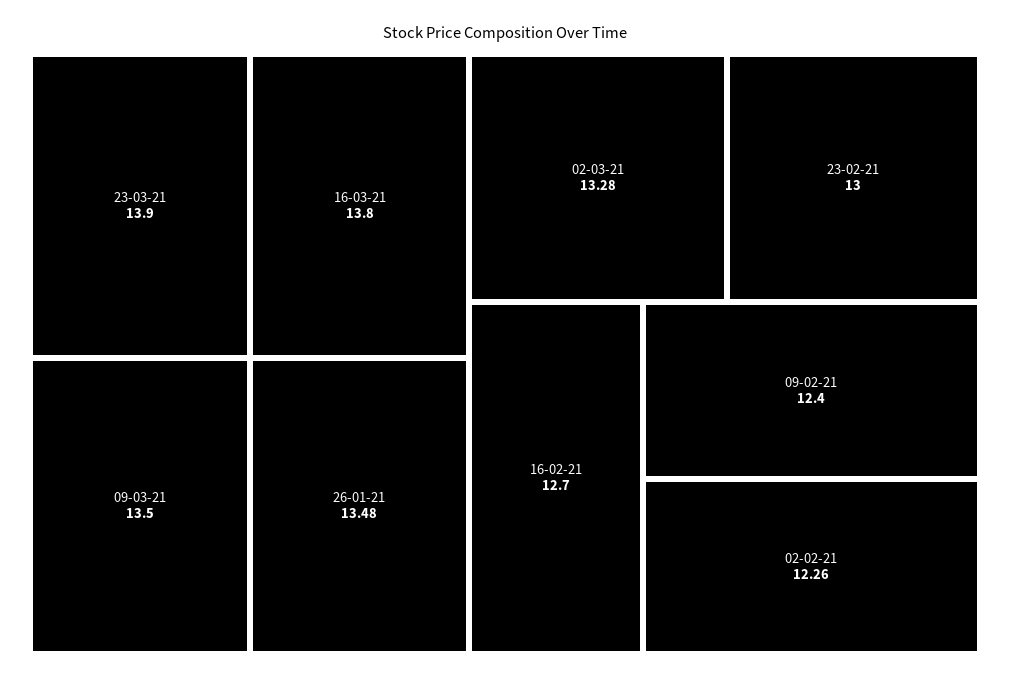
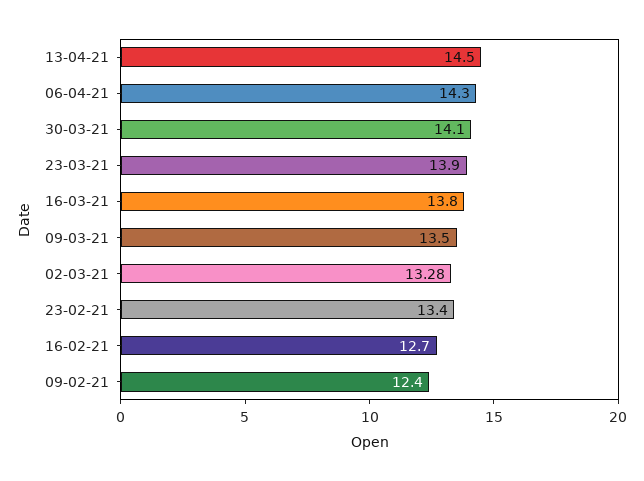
26-01-21: 13.48 -> none
23-02-21: 13 -> 13.4
02-02-21: 12.26 -> none
13-04-21: none -> 14.5
06-04-21: none -> 14.3
30-03-21: none -> 14.1

